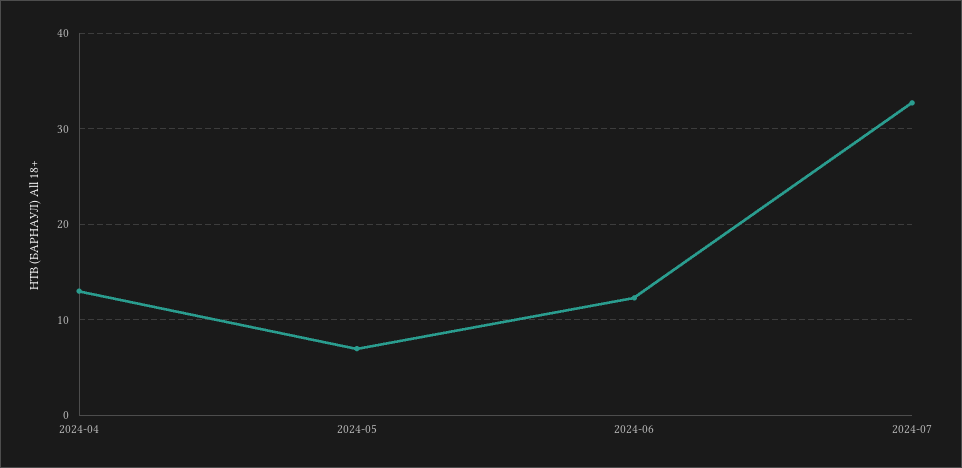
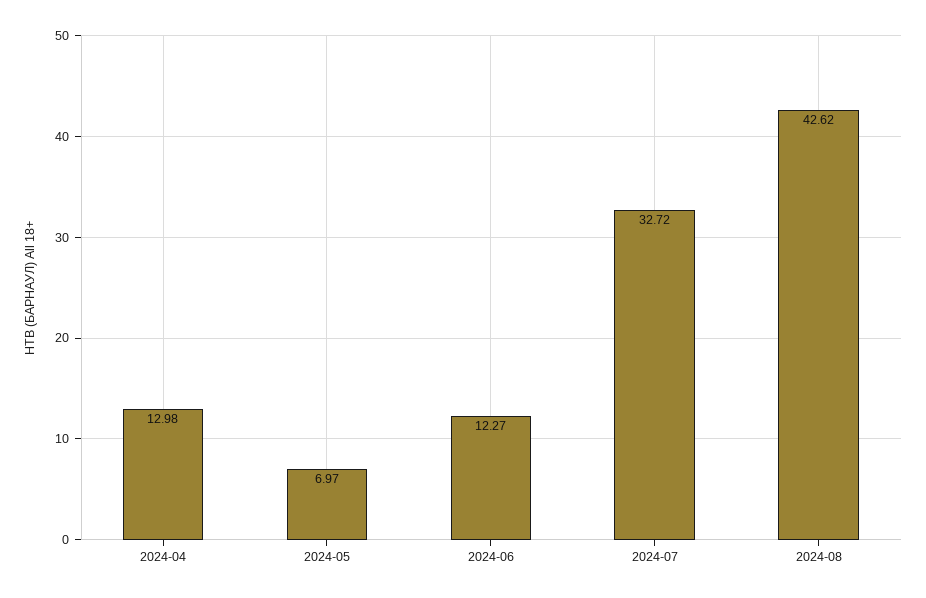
2024-08: none -> 42.62

